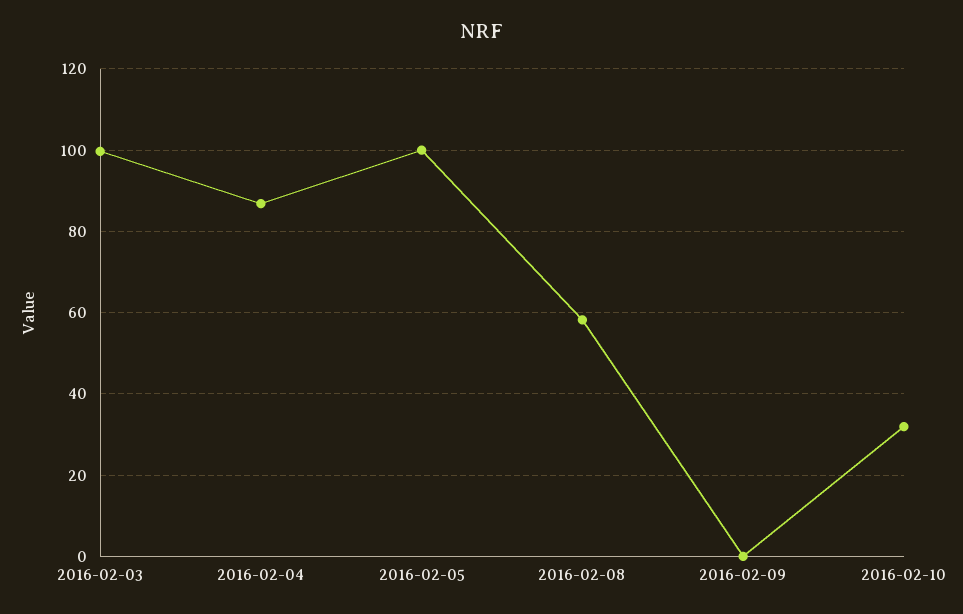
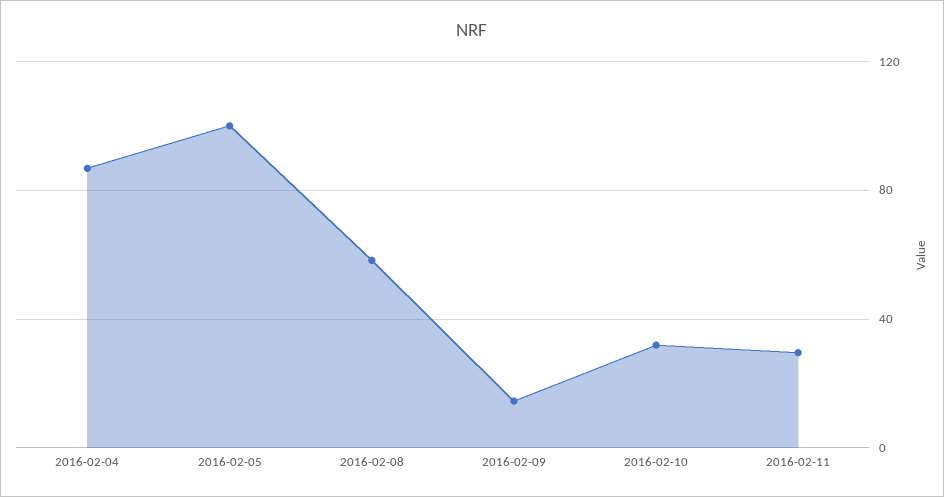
2016-02-03: 100 -> none
2016-02-09: 0 -> 15
2016-02-11: none -> 30

